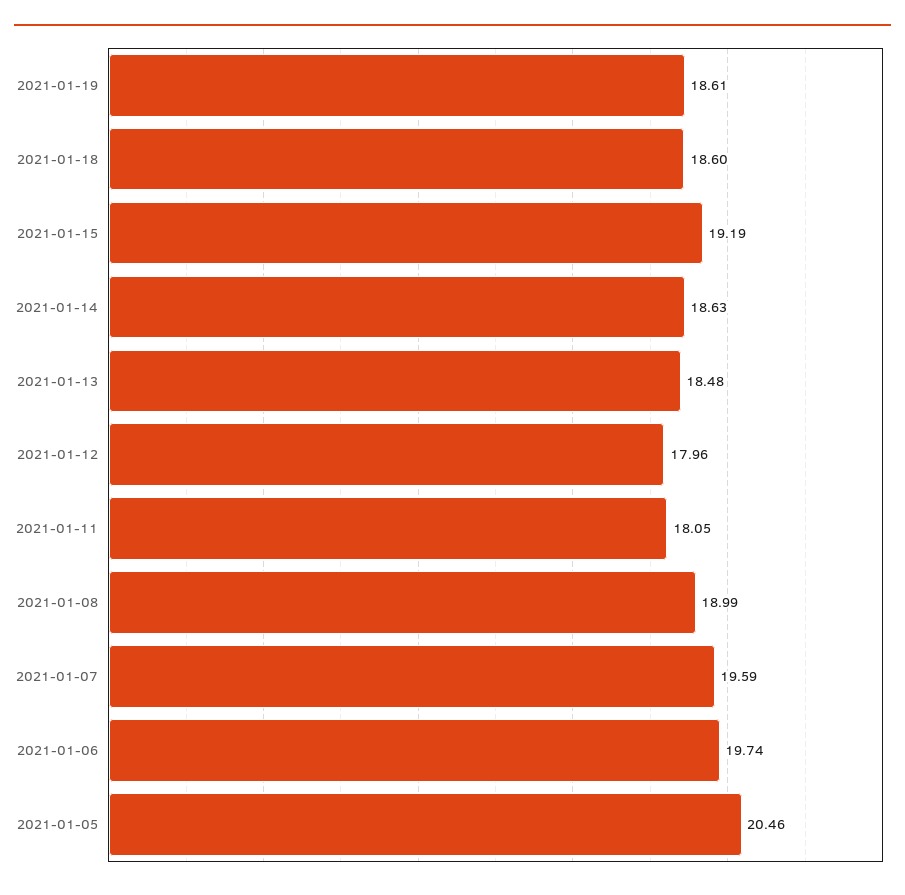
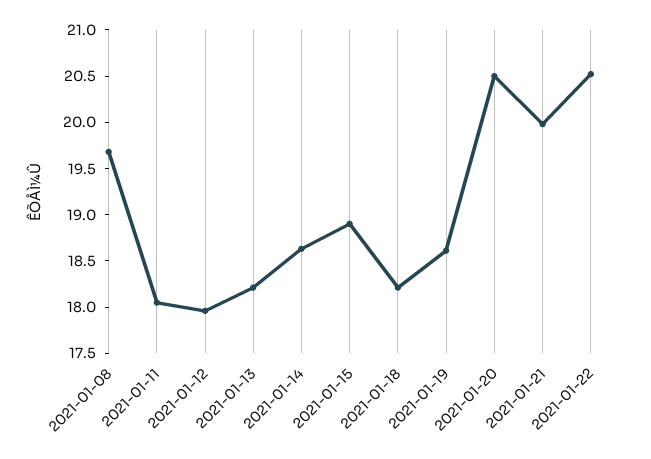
2021-01-18: 18.6 -> 18.2
2021-01-15: 19.19 -> 18.9
2021-01-13: 18.48 -> 18.2
2021-01-08: 18.99 -> 19.7
2021-01-07: 19.59 -> none
2021-01-06: 19.74 -> none
2021-01-05: 20.46 -> none
2021-01-20: none -> 20.5
2021-01-21: none -> 20
2021-01-22: none -> 20.5

